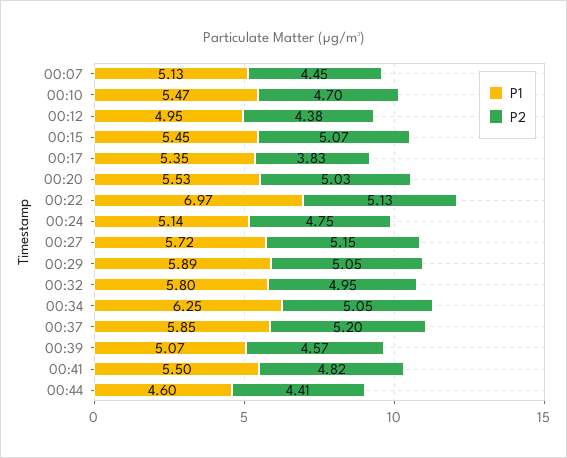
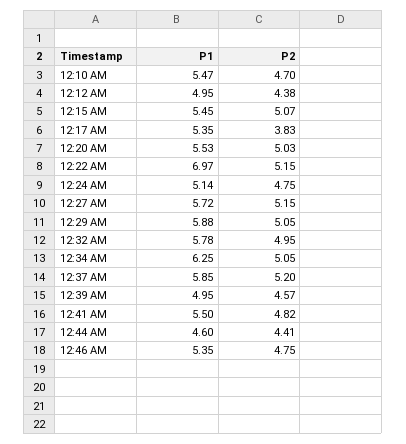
P1, 00:07: 5.13 -> none
P2, 00:07: 4.45 -> none
P2, 00:22: 5.13 -> 5.15
P1, 00:29: 5.89 -> 5.88
P1, 00:32: 5.8 -> 5.78
P1, 00:39: 5.07 -> 4.95
P1, 12:46 AM: none -> 5.35
P2, 12:46 AM: none -> 4.75

